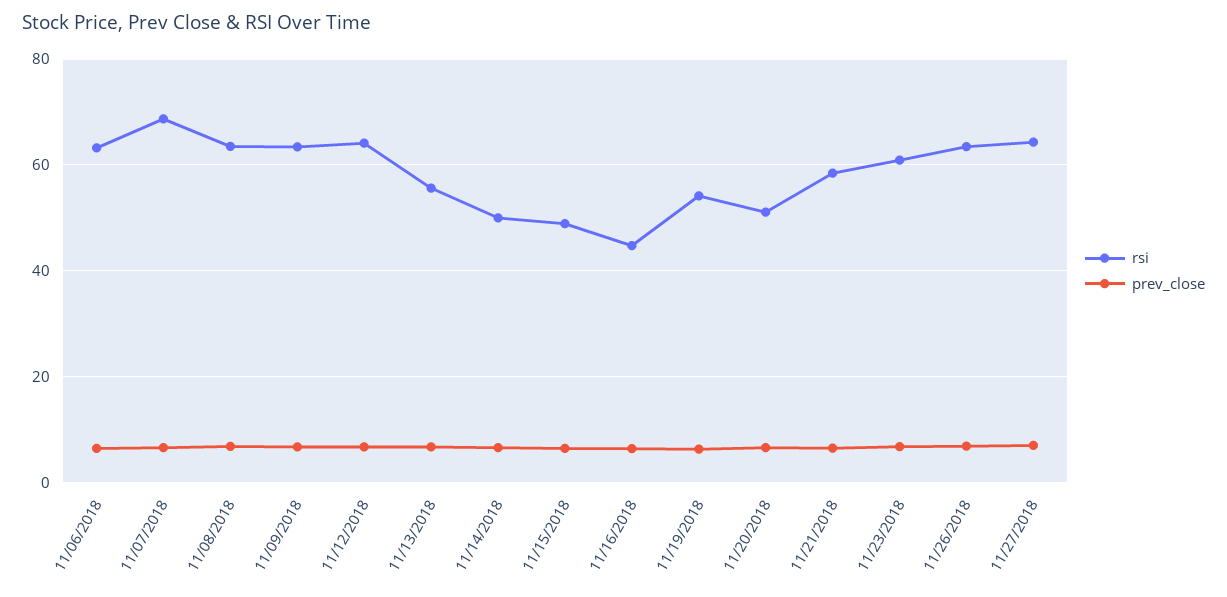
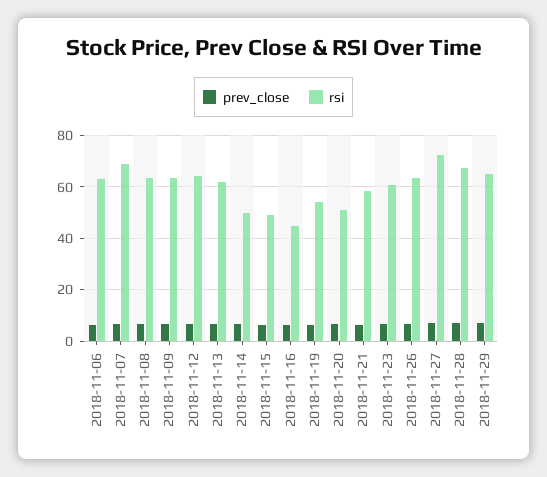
rsi, 11/13/2018: 56 -> 62.5
rsi, 11/27/2018: 64 -> 72.5
prev_close, 2018-11-28: none -> 7.5
rsi, 2018-11-28: none -> 67.5
prev_close, 2018-11-29: none -> 7.5
rsi, 2018-11-29: none -> 65

